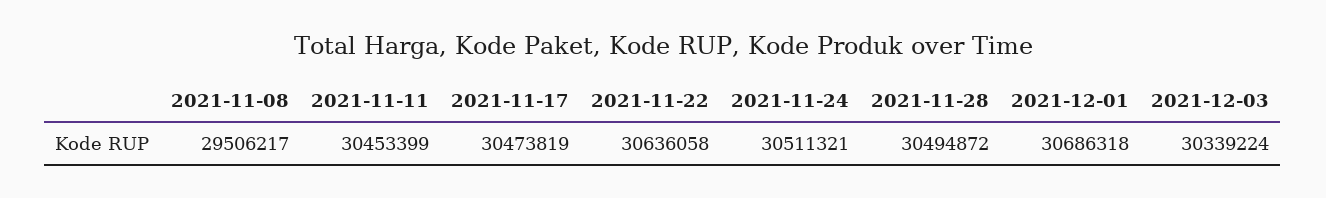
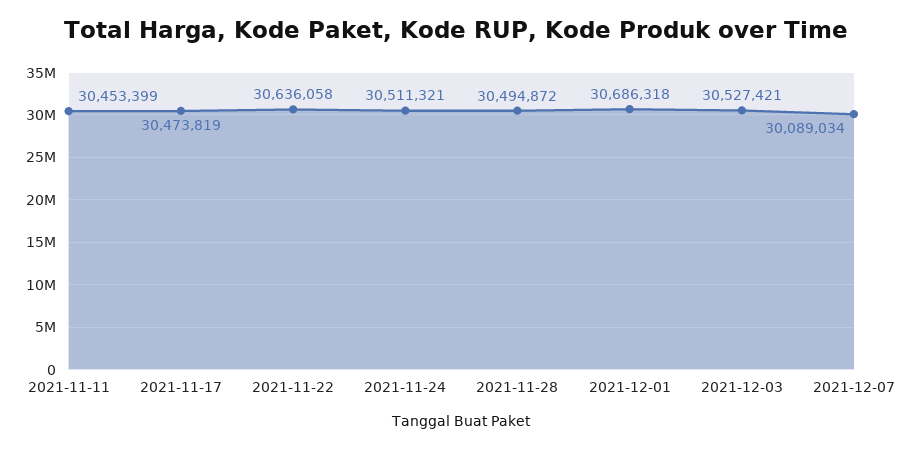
2021-11-08: 29506217 -> none
2021-12-03: 30339224 -> 30527421
2021-12-07: none -> 30089034

